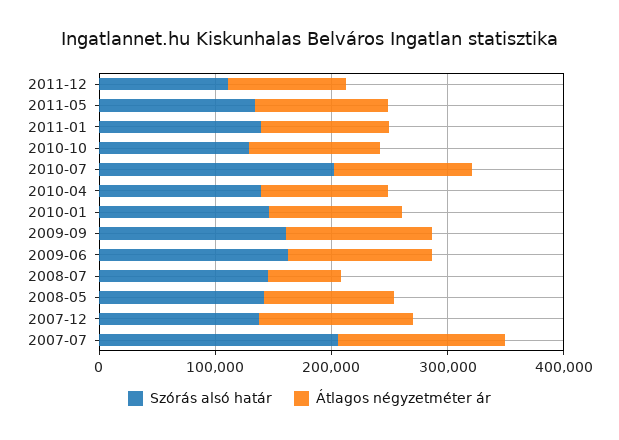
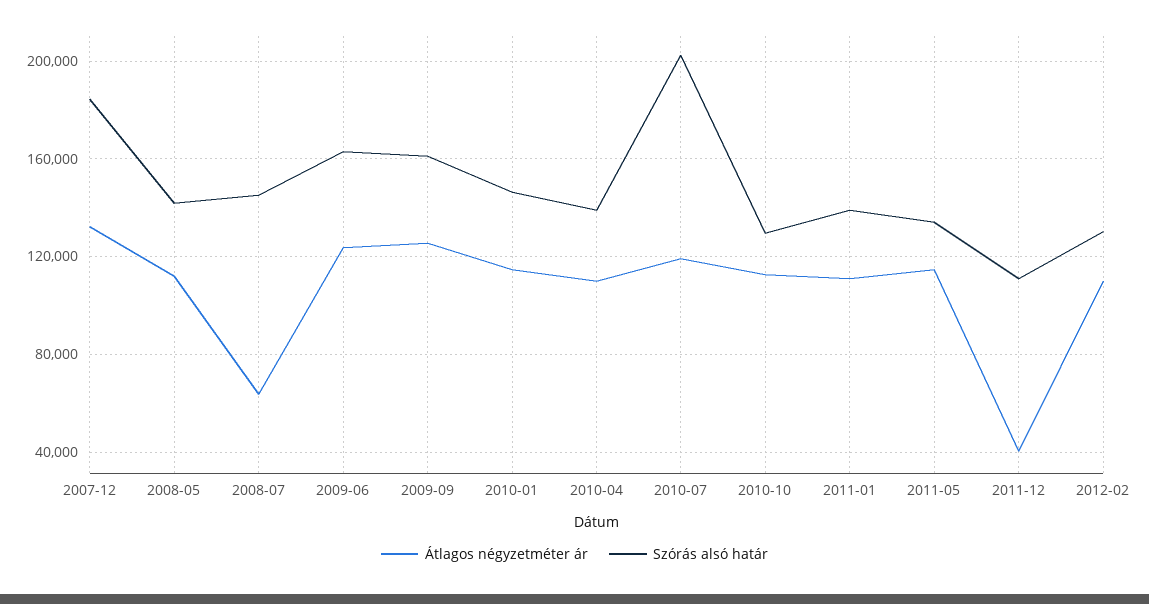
Átlagos négyzetméter ár, 2011-12: 100000 -> 40000
Szórás alsó határ, 2007-12: 140000 -> 185000
Szórás alsó határ, 2007-07: 200000 -> none
Átlagos négyzetméter ár, 2007-07: 140000 -> none
Átlagos négyzetméter ár, 2012-02: none -> 110000
Szórás alsó határ, 2012-02: none -> 130000

